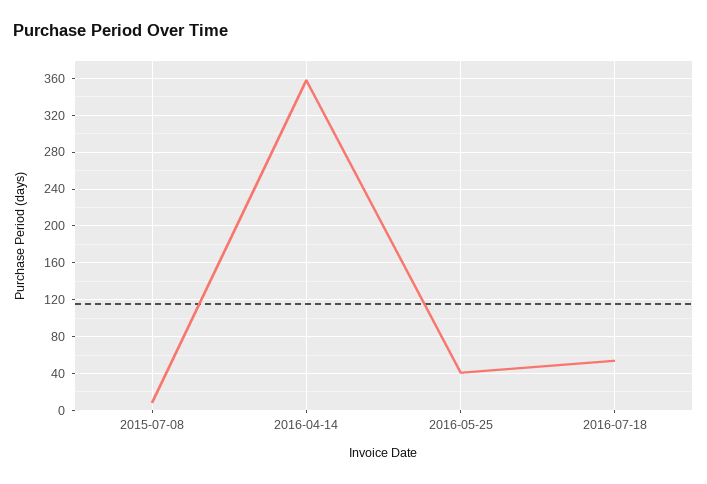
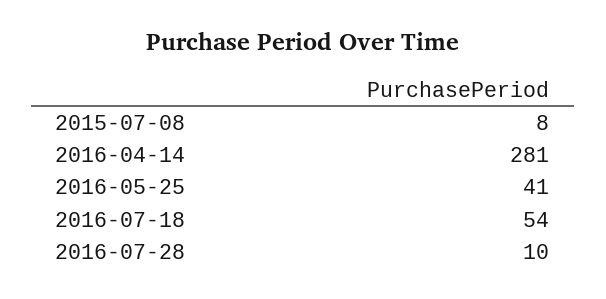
2016-04-14: 360 -> 281
2016-07-28: none -> 10

